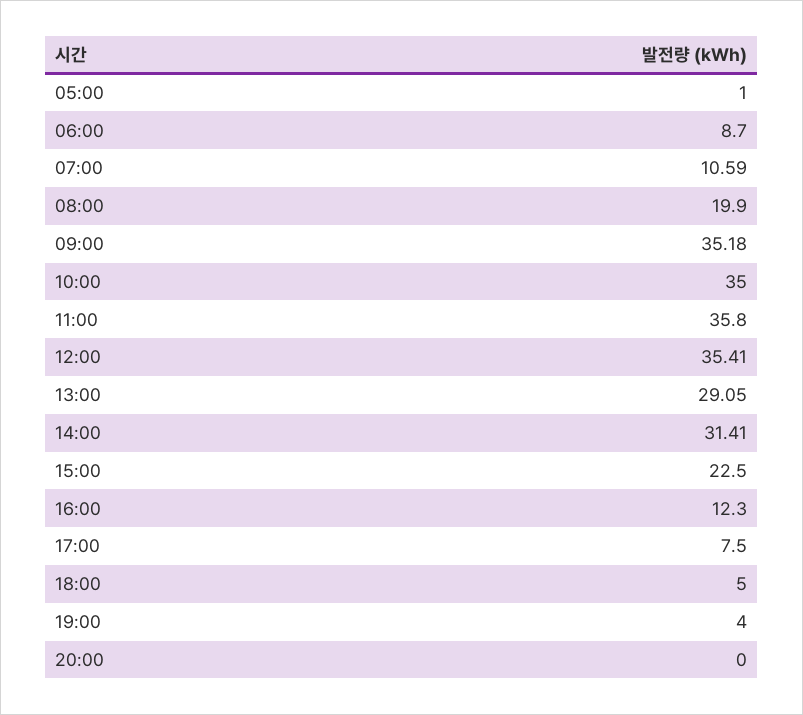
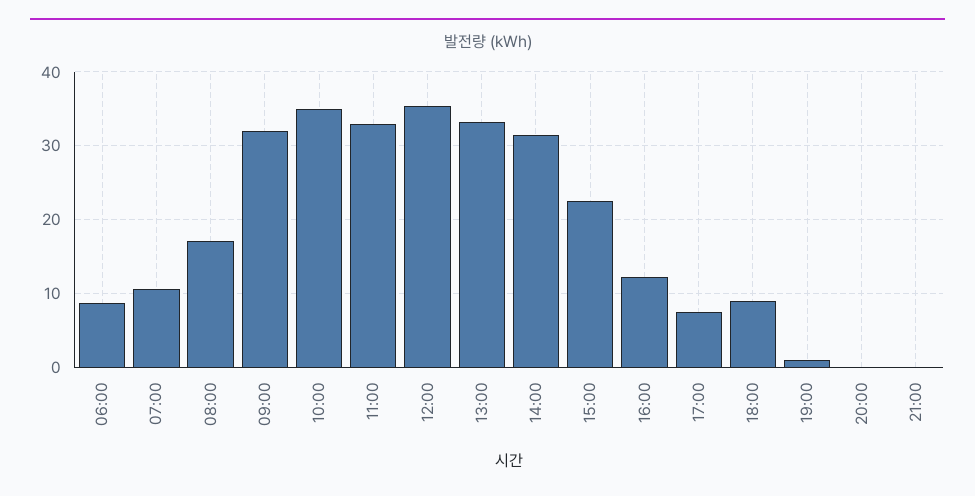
05:00: 1 -> none
08:00: 19.9 -> 17
09:00: 35.18 -> 32
11:00: 35.8 -> 33
13:00: 29.05 -> 33
18:00: 5 -> 9
19:00: 4 -> 1
21:00: none -> 0

